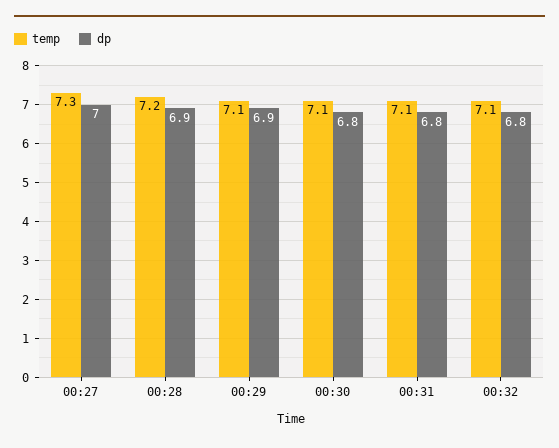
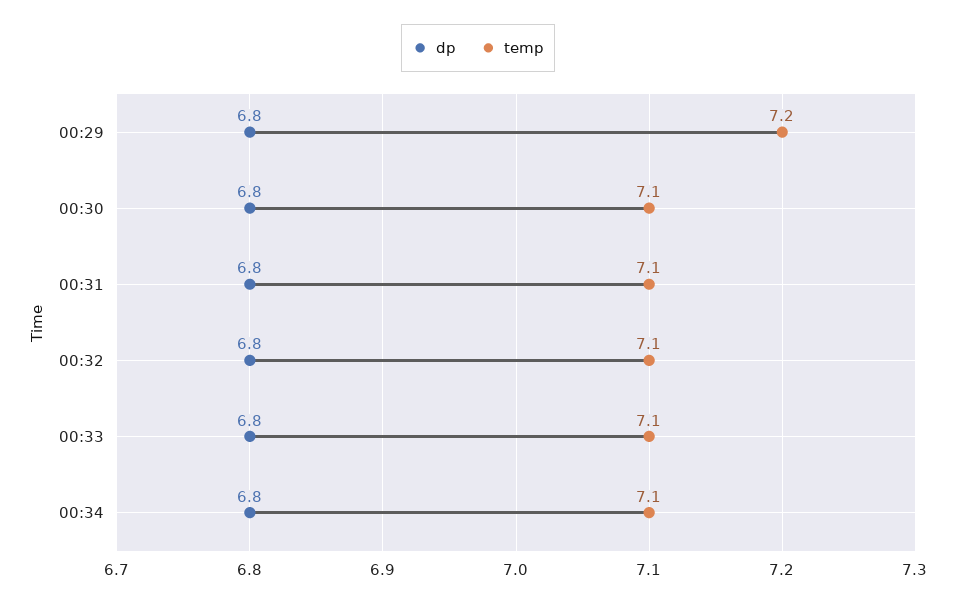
temp, 00:27: 7.3 -> none
dp, 00:27: 7 -> none
temp, 00:28: 7.2 -> none
dp, 00:28: 6.9 -> none
temp, 00:29: 7.1 -> 7.2
dp, 00:29: 6.9 -> 6.8
dp, 00:33: none -> 6.8
temp, 00:33: none -> 7.1
dp, 00:34: none -> 6.8
temp, 00:34: none -> 7.1

